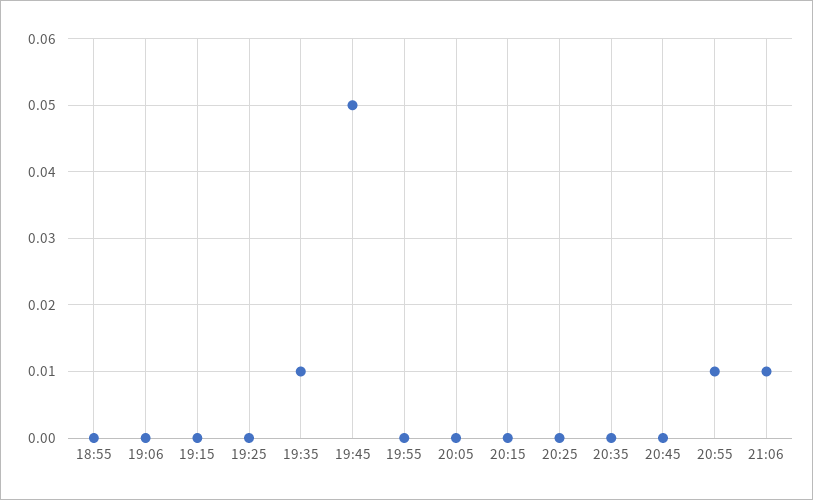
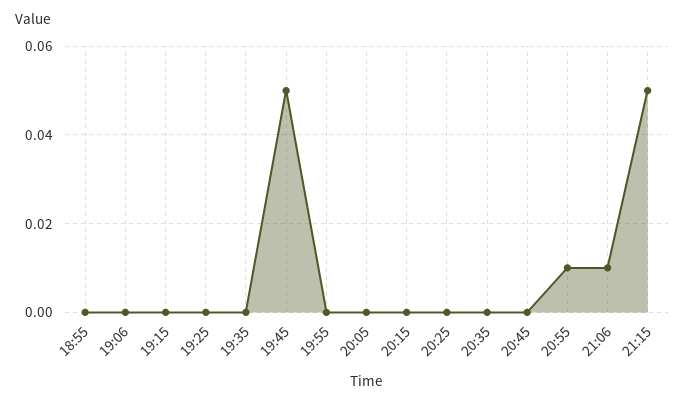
19:35: 0.01 -> 0
21:15: none -> 0.05

